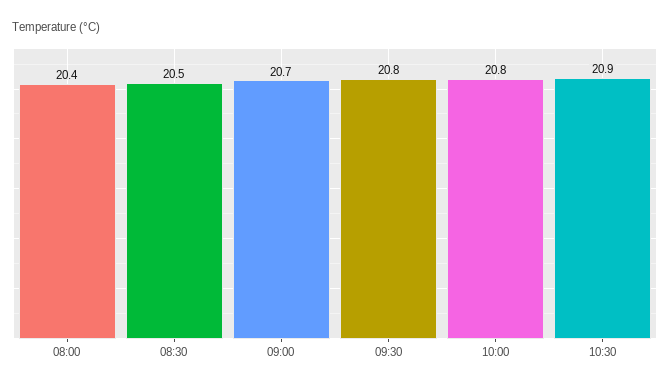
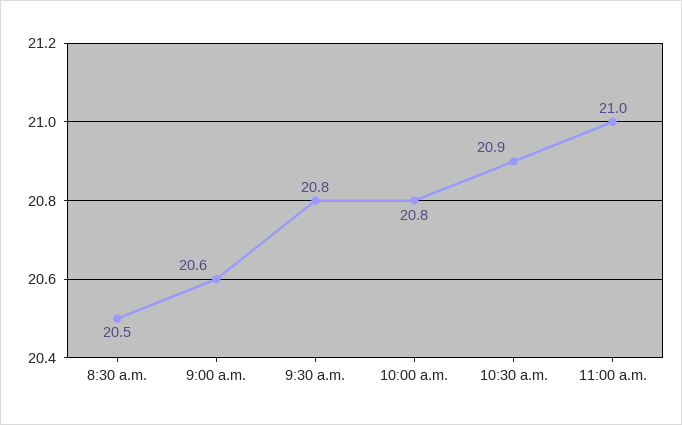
08:00: 20.4 -> none
09:00: 20.7 -> 20.6
11:00 a.m.: none -> 21

